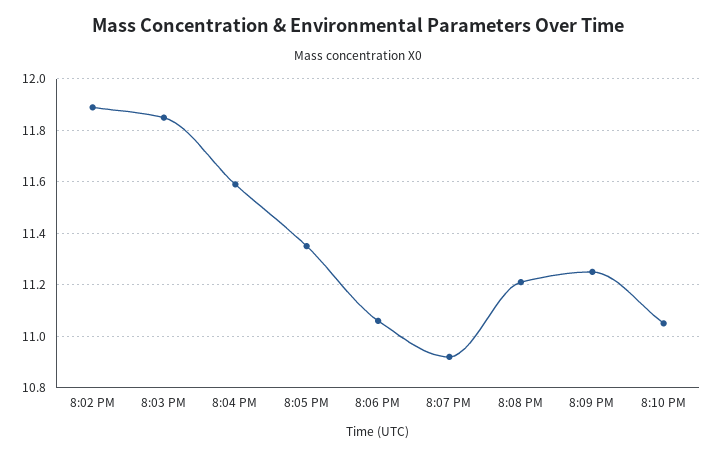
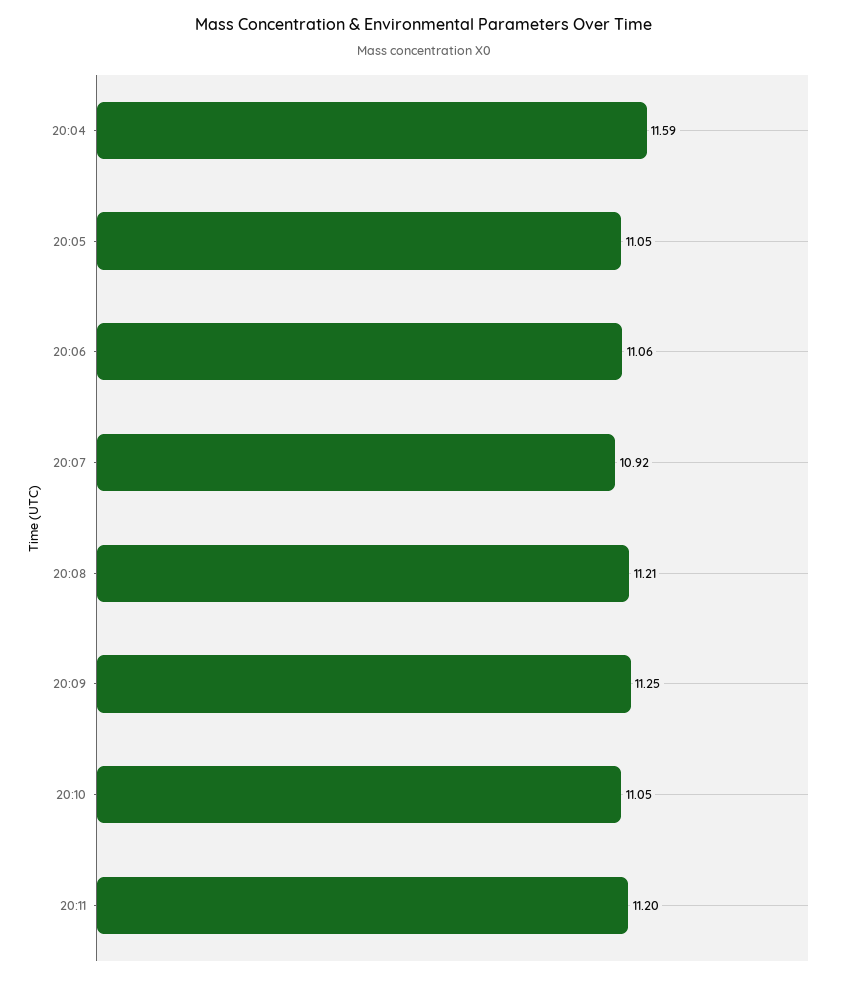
8:02 PM: 11.9 -> none
8:03 PM: 11.85 -> none
8:05 PM: 11.35 -> 11.05
20:11: none -> 11.2

